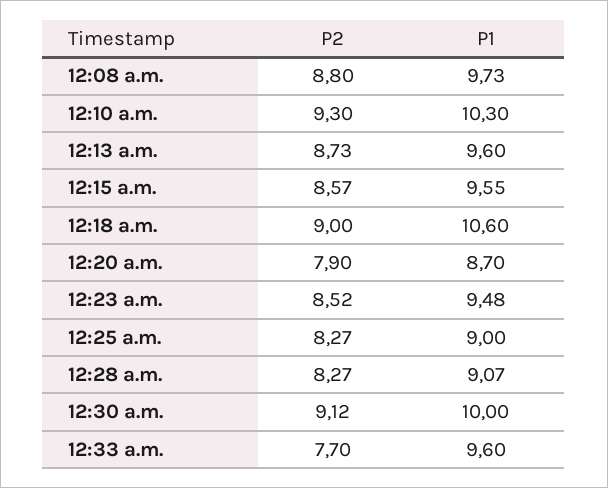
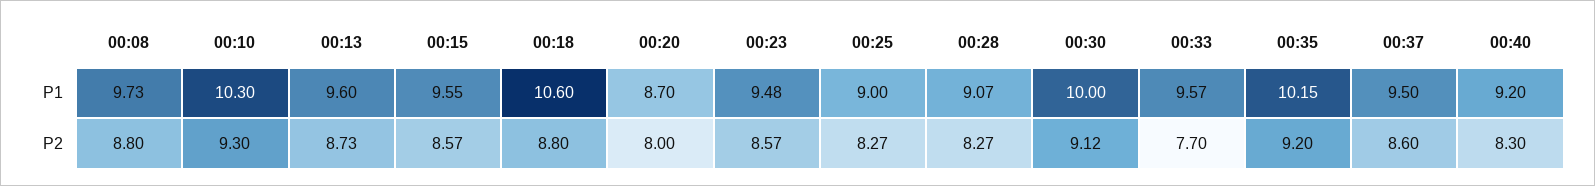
P2, 12:18 a.m.: 9 -> 8.8
P2, 12:20 a.m.: 7.9 -> 8
P2, 12:23 a.m.: 8.52 -> 8.57
P1, 12:33 a.m.: 9.6 -> 9.57
P1, 00:35: none -> 10.15
P1, 00:37: none -> 9.5
P1, 00:40: none -> 9.2
P2, 00:35: none -> 9.2
P2, 00:37: none -> 8.6
P2, 00:40: none -> 8.3

